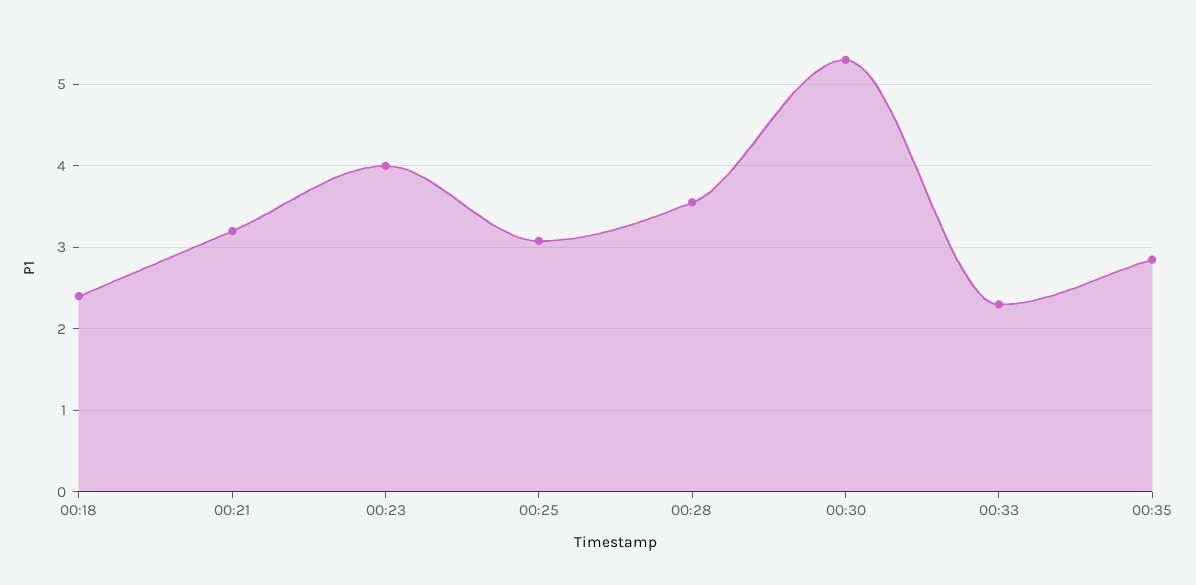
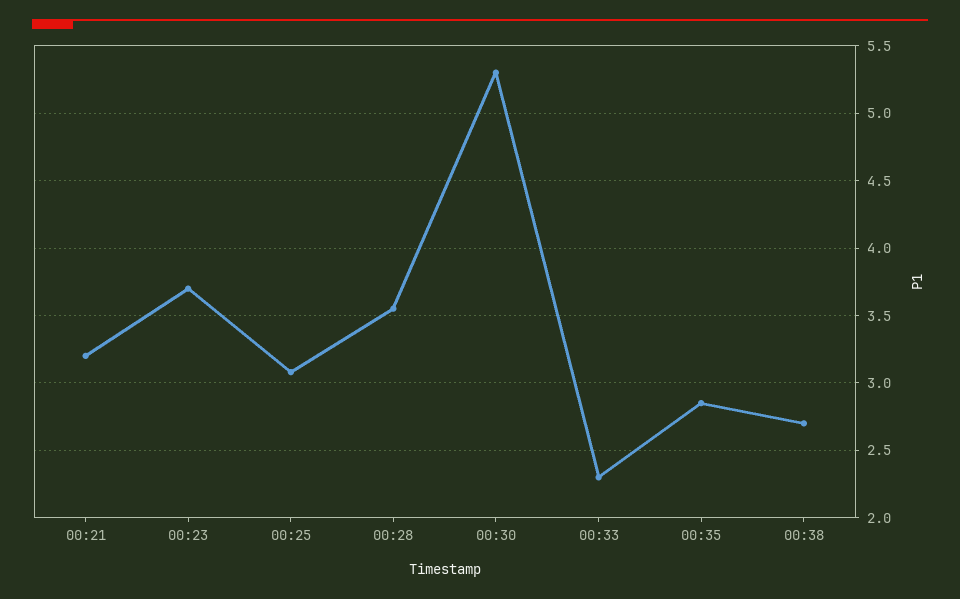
00:18: 2.4 -> none
00:23: 4 -> 3.7
00:38: none -> 2.7

